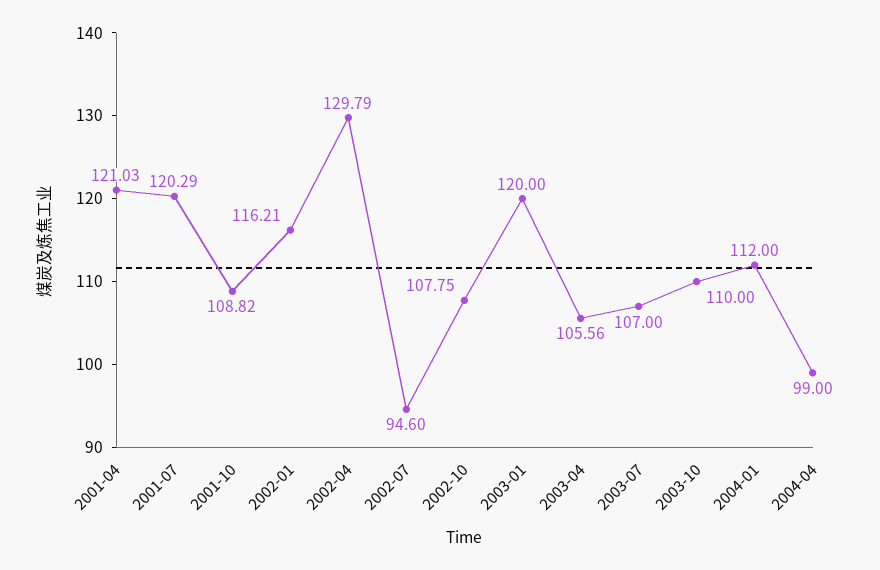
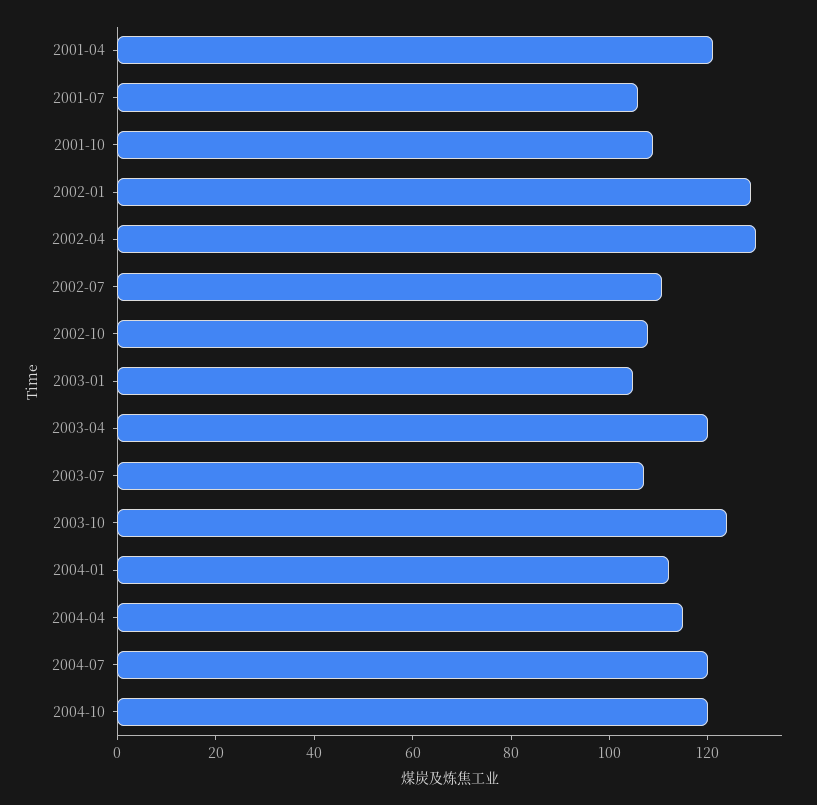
2001-07: 120.29 -> 105
2002-01: 116.21 -> 130
2002-07: 94.6 -> 110
2003-01: 120 -> 105
2003-04: 105.56 -> 120
2003-10: 110 -> 125
2004-04: 99 -> 115
2004-07: none -> 120
2004-10: none -> 120

